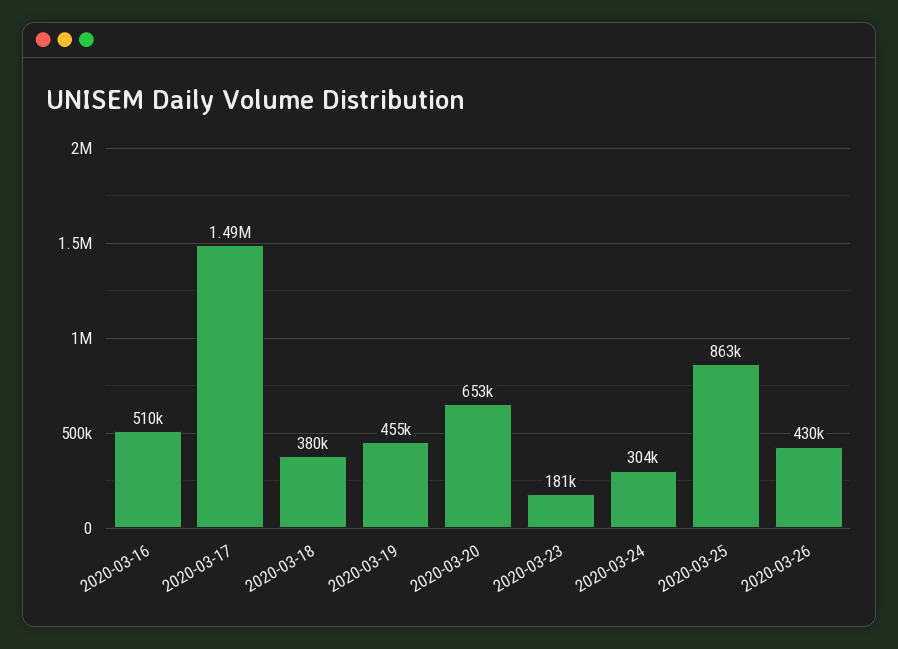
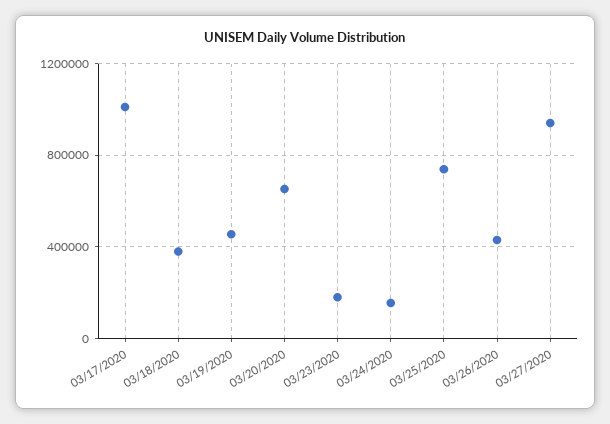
2020-03-16: 510000 -> none
2020-03-17: 1490000 -> 1000000
2020-03-24: 304000 -> 150000
2020-03-25: 863000 -> 750000
03/27/2020: none -> 950000

